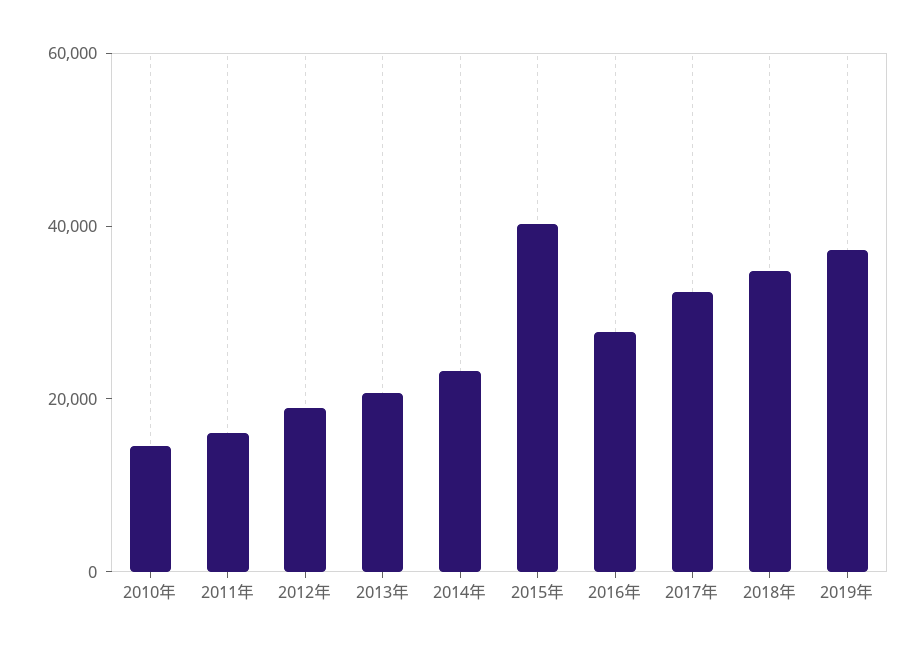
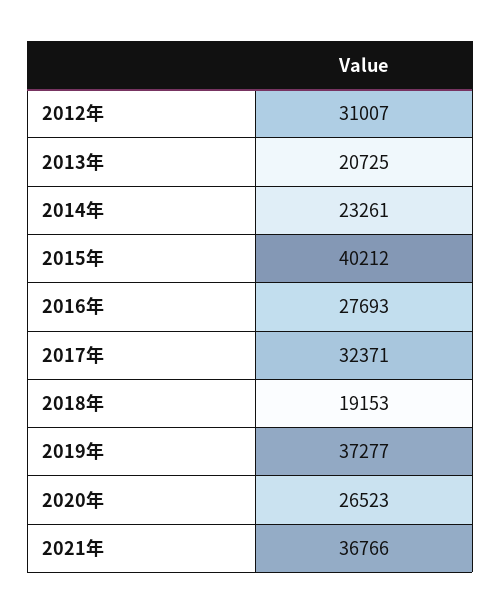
2010年: 15000 -> none
2011年: 15000 -> none
2012年: 20000 -> 31007
2018年: 35000 -> 19153
2020年: none -> 26523
2021年: none -> 36766

